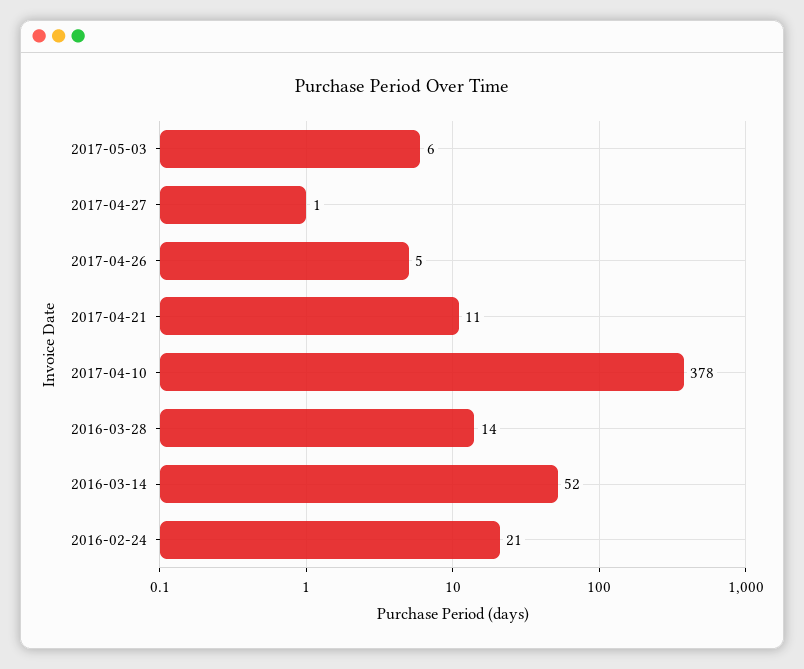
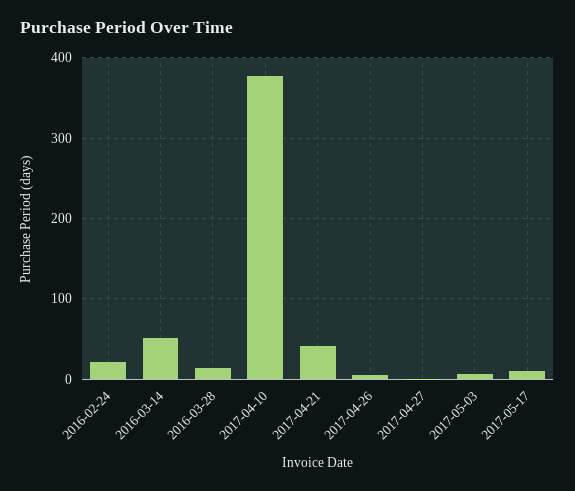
2017-04-21: 11 -> 40
2017-05-17: none -> 10

